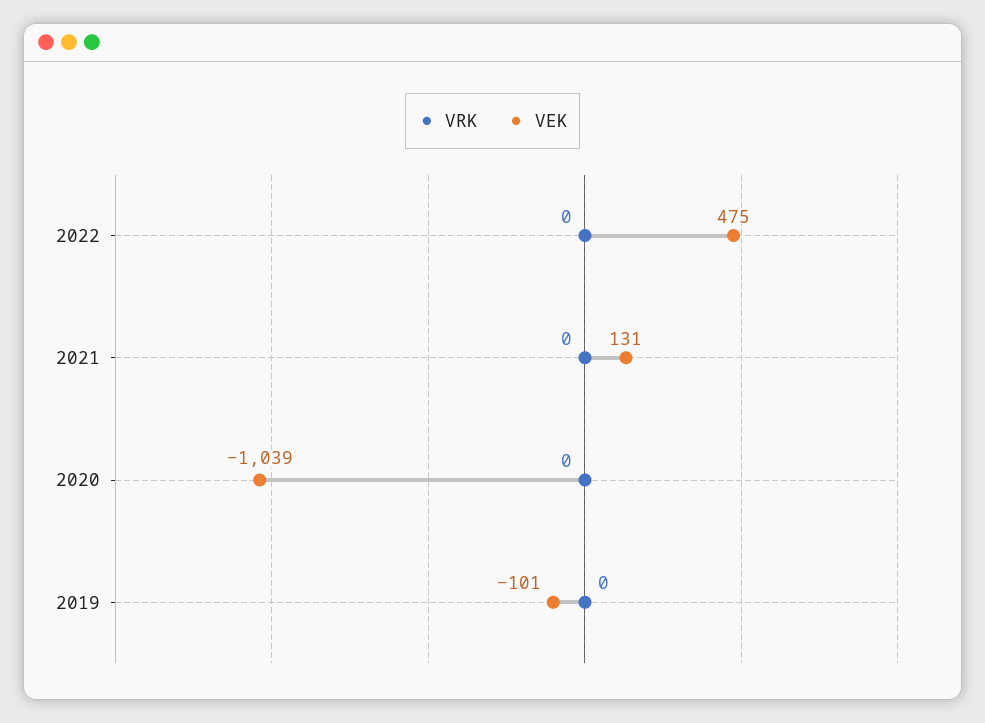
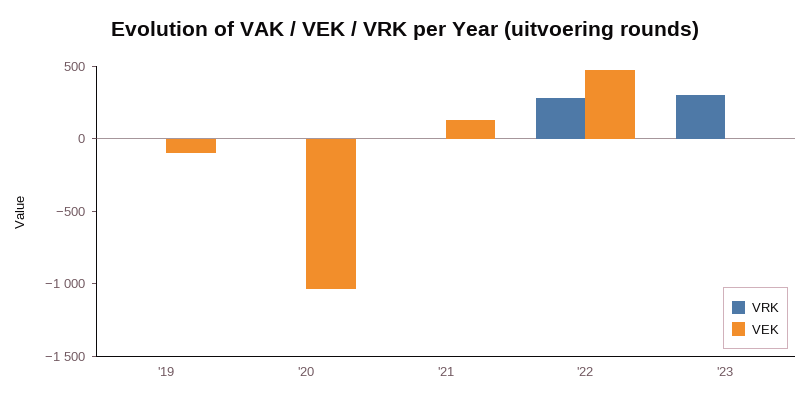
VRK, 2022: 0 -> 300
VRK, '23: none -> 300
VEK, '23: none -> 0

